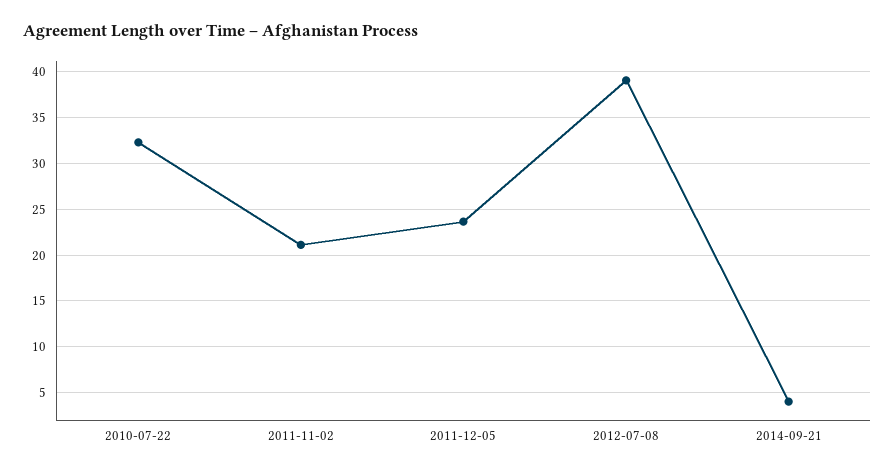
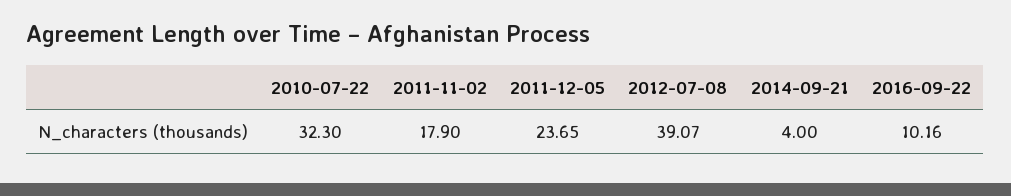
2011-11-02: 21 -> 17.9
2016-09-22: none -> 10.16

